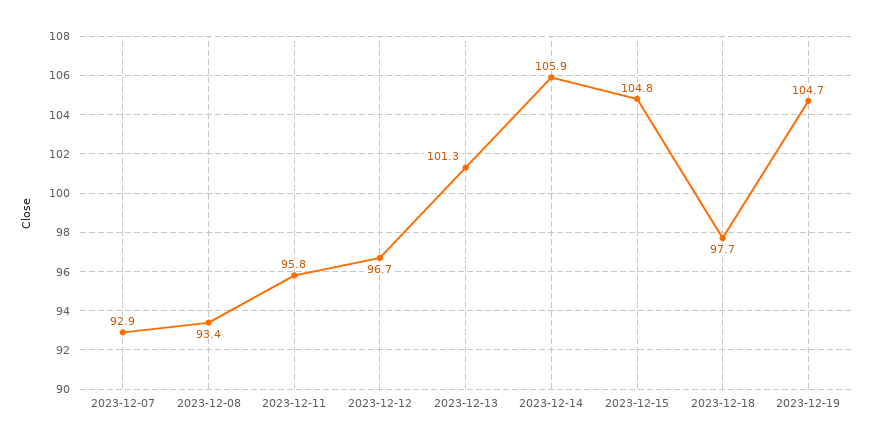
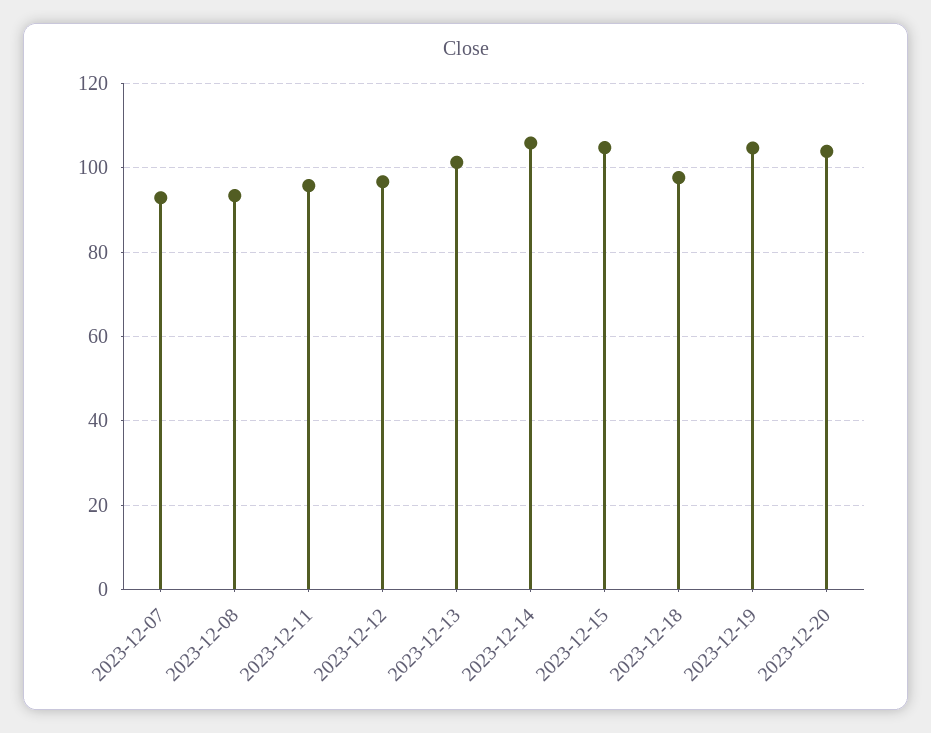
2023-12-20: none -> 104

